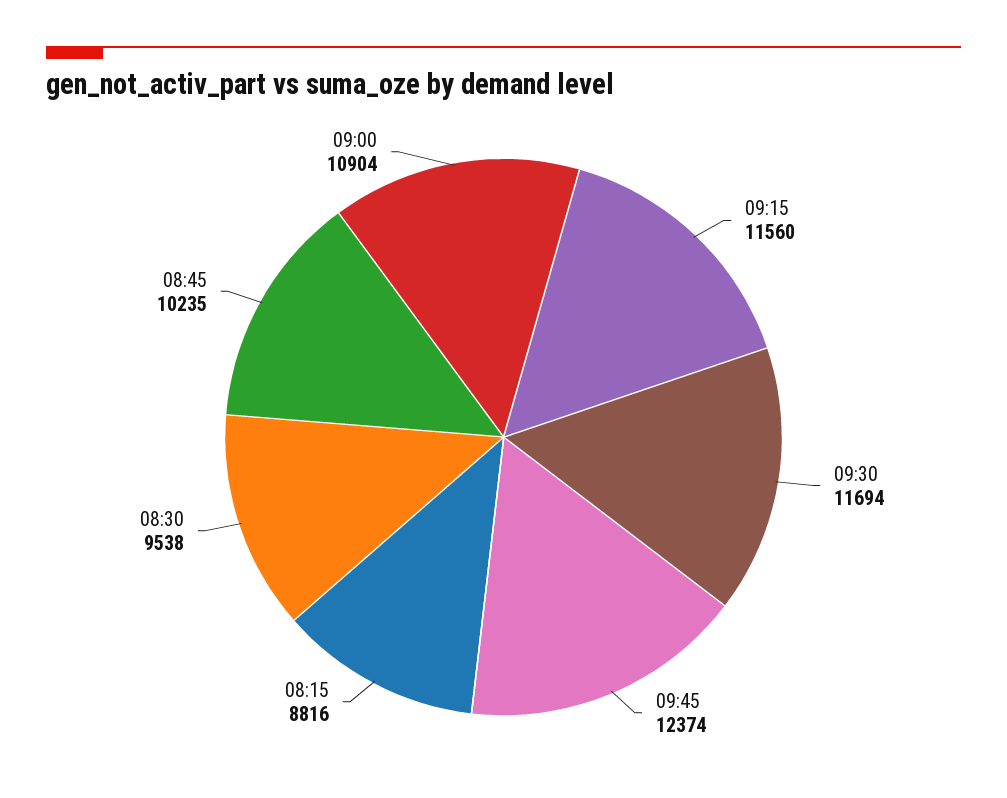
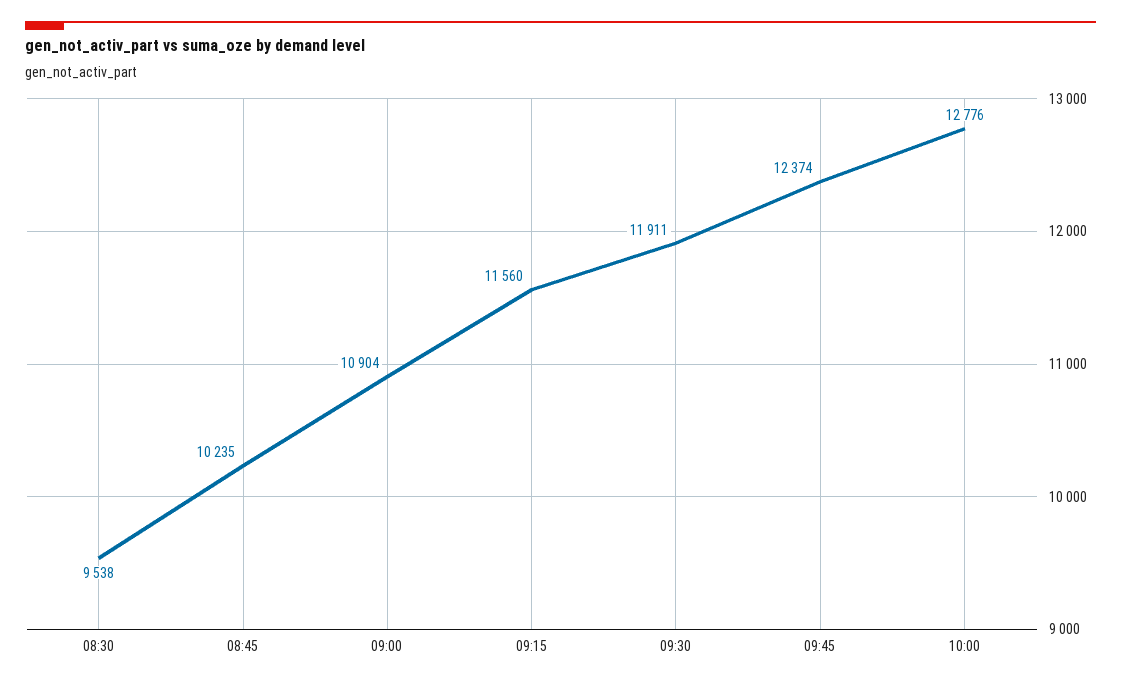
09:30: 11694 -> 11911
08:15: 8816 -> none
10:00: none -> 12776

